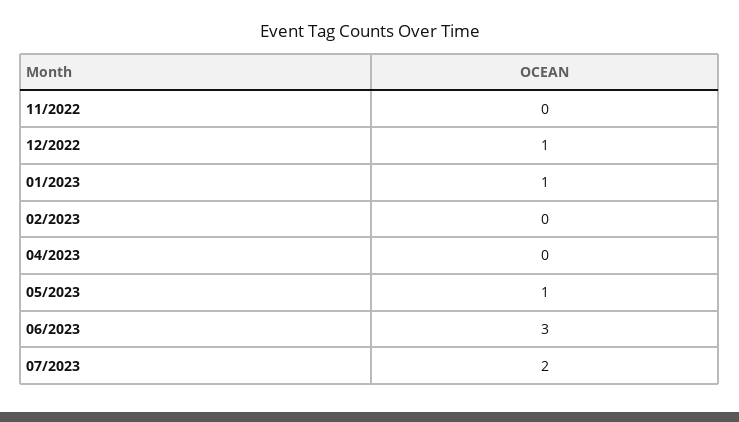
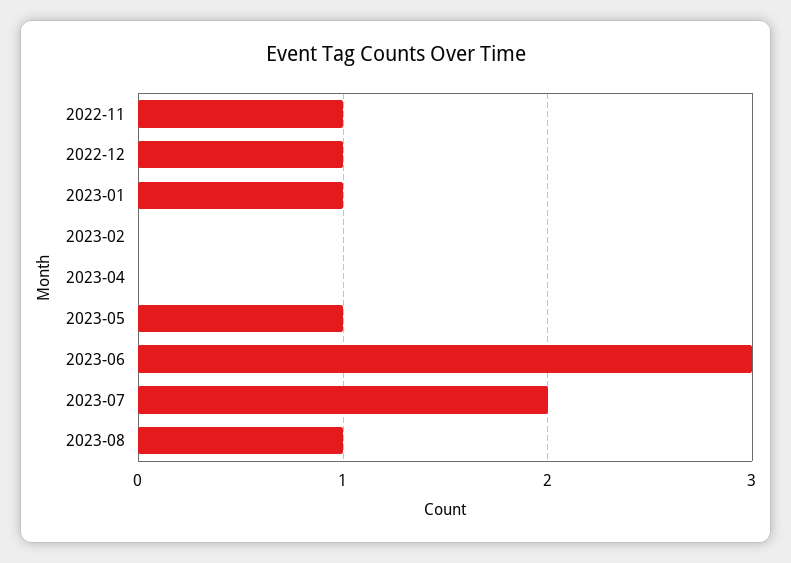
11/2022: 0 -> 1
2023-08: none -> 1

